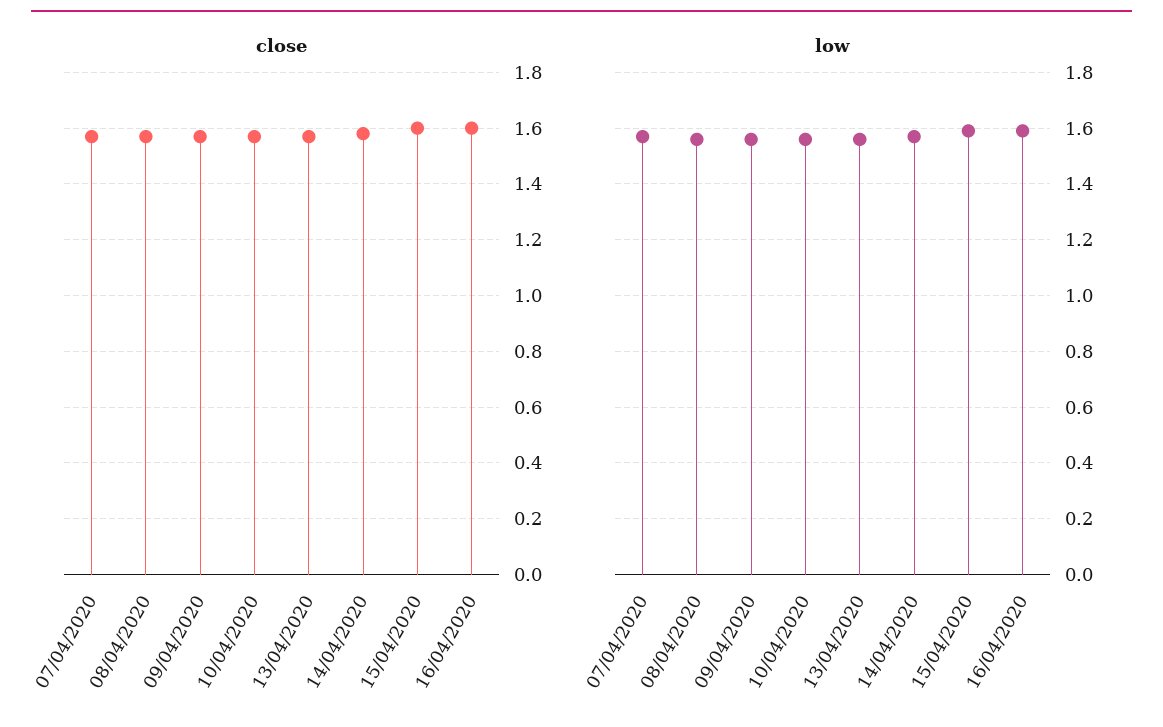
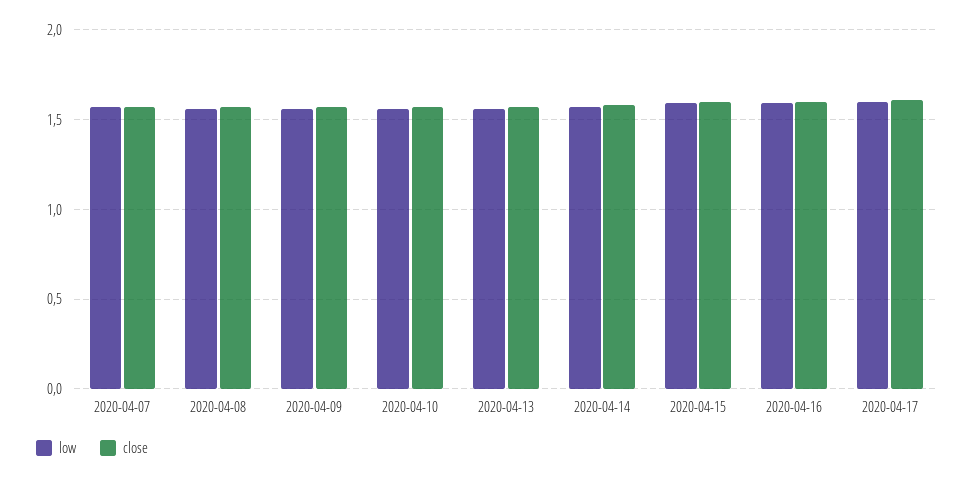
low, 2020-04-17: none -> 1.6
close, 2020-04-17: none -> 1.6

